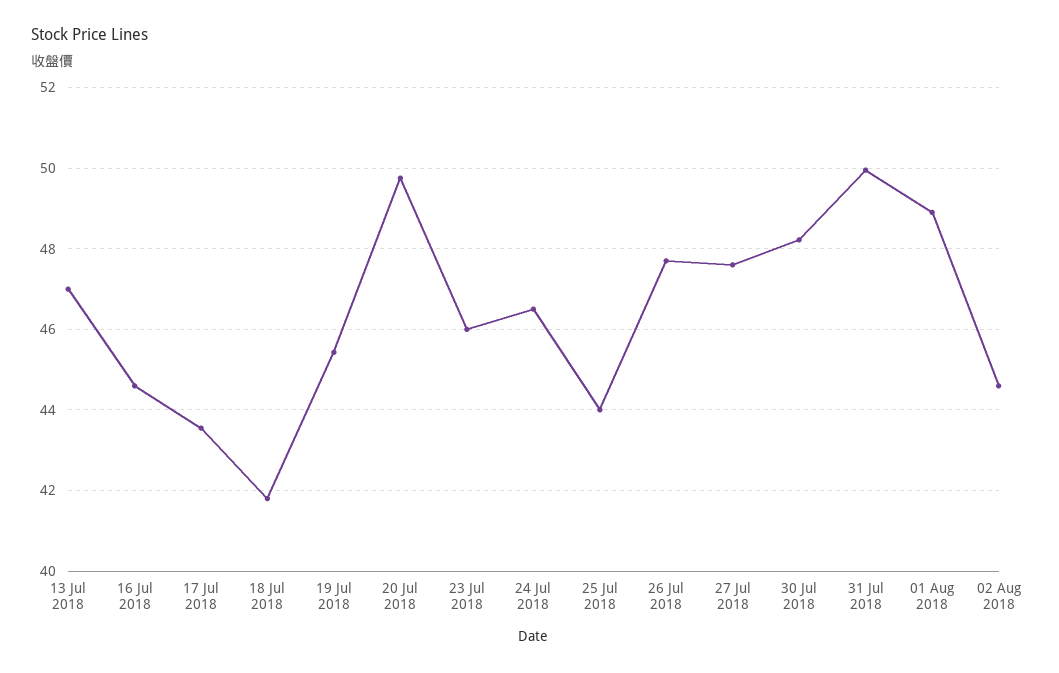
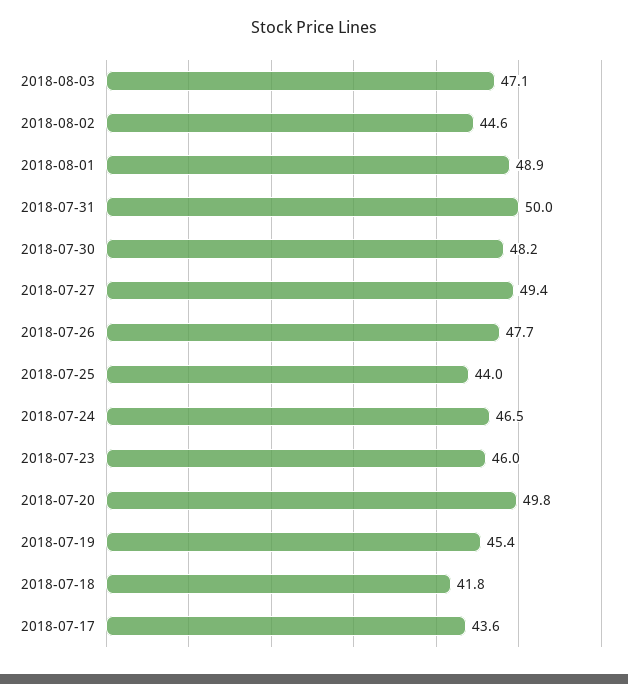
13 Jul 2018: 47 -> none
16 Jul 2018: 44.6 -> none
27 Jul 2018: 47.6 -> 49.4
2018-08-03: none -> 47.1

